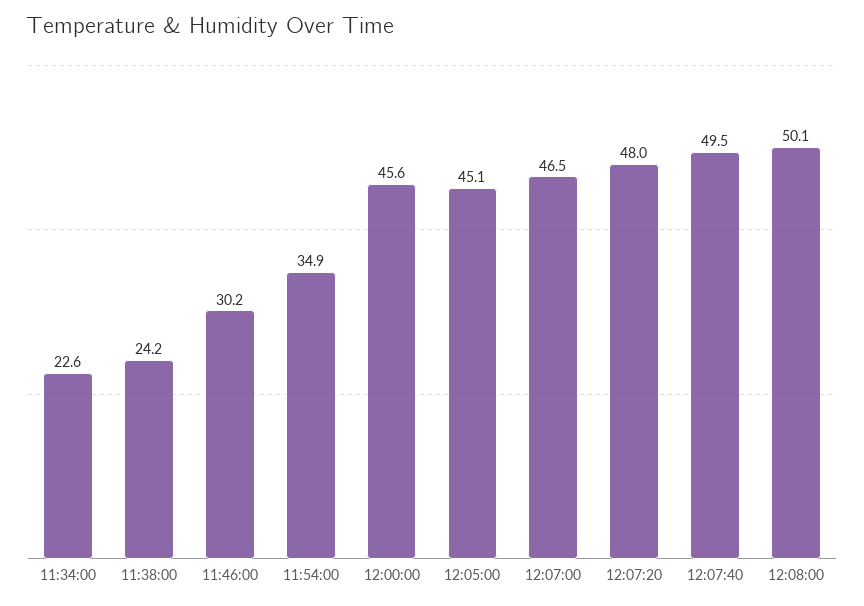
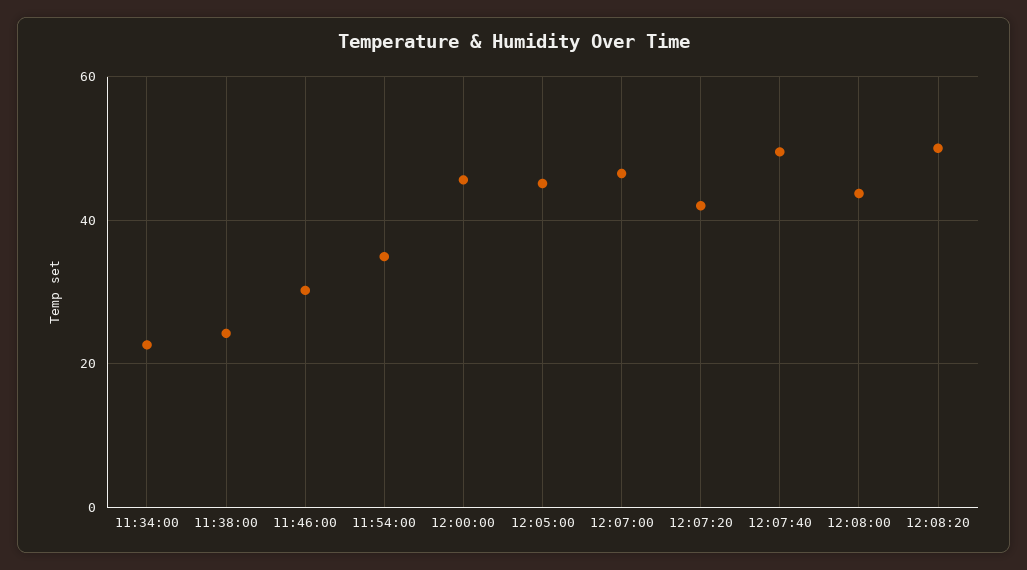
12:07:20: 48 -> 42
12:08:00: 50.1 -> 44
12:08:20: none -> 50

